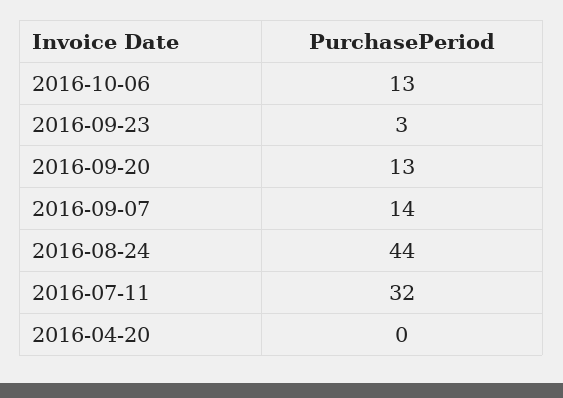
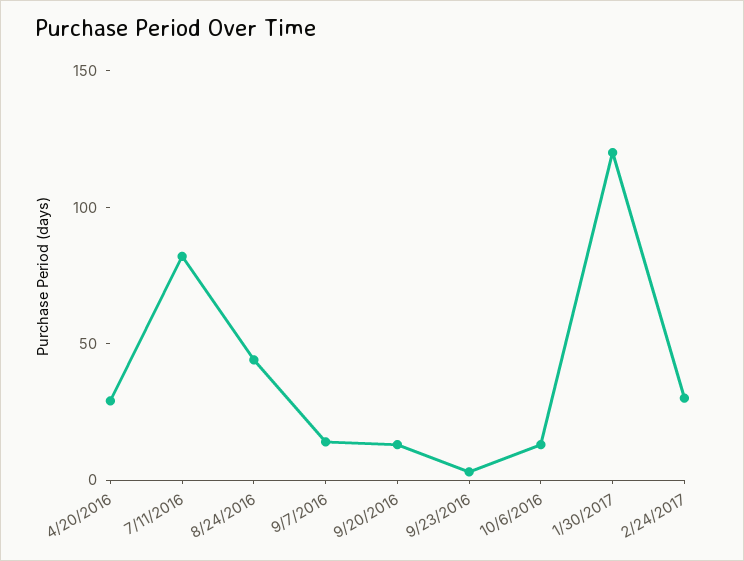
2016-07-11: 32 -> 80
2016-04-20: 0 -> 30
1/30/2017: none -> 120
2/24/2017: none -> 30

